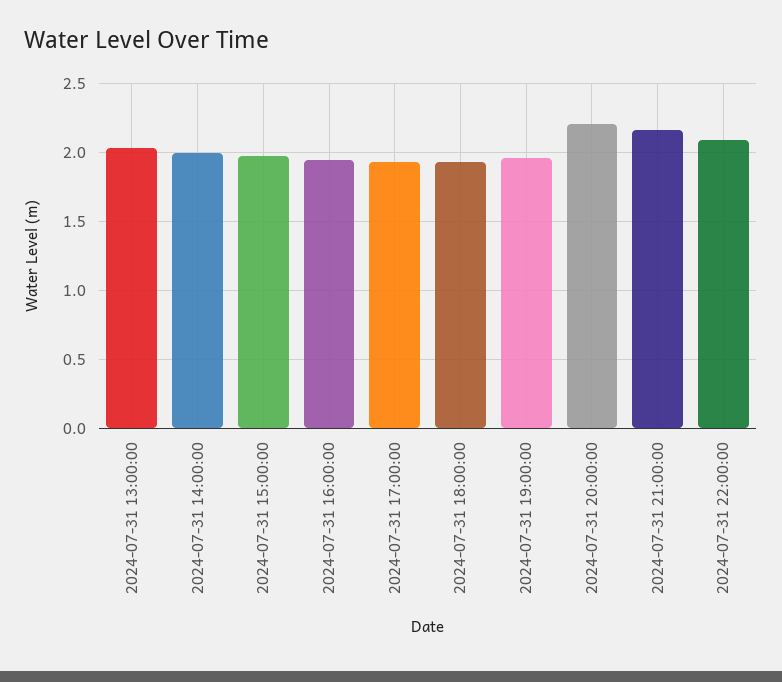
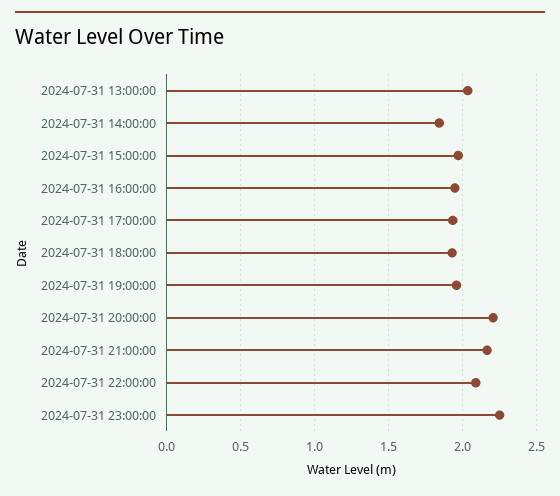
2024-07-31 14:00:00: 2 -> 1.85
2024-07-31 23:00:00: none -> 2.25

